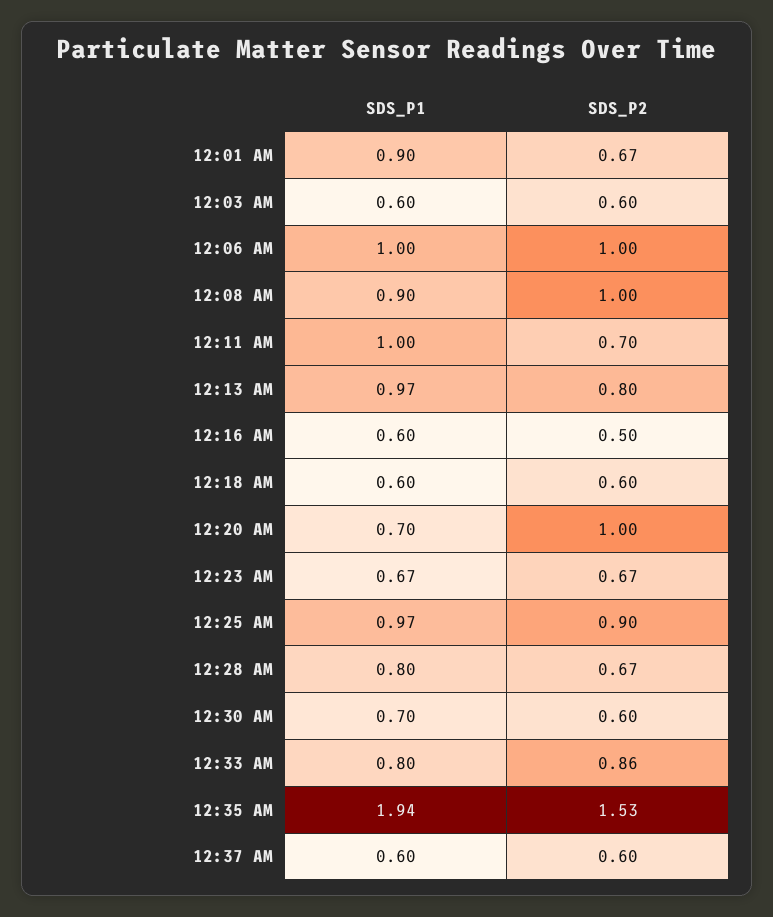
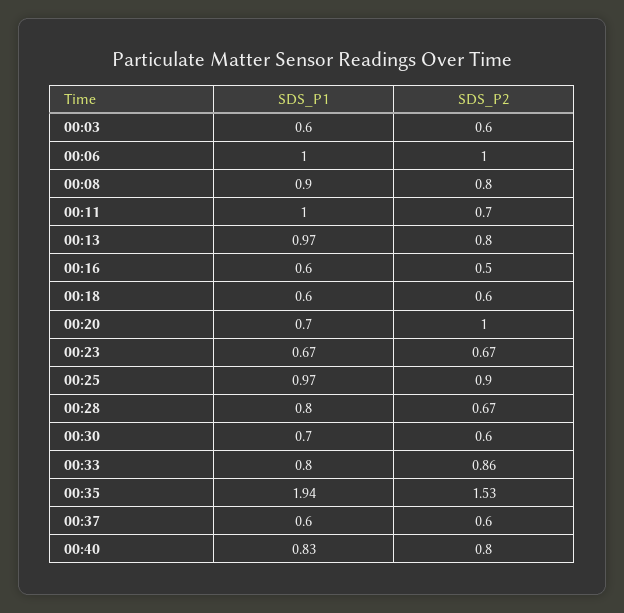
SDS_P1, 12:01 AM: 0.9 -> none
SDS_P2, 12:01 AM: 0.67 -> none
SDS_P2, 12:08 AM: 1 -> 0.8
SDS_P1, 00:40: none -> 0.83
SDS_P2, 00:40: none -> 0.8

